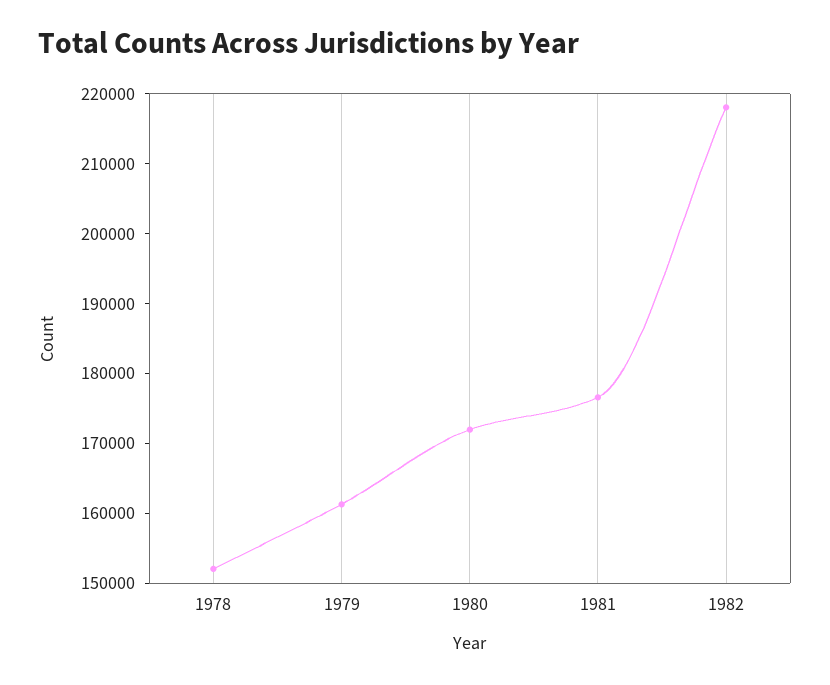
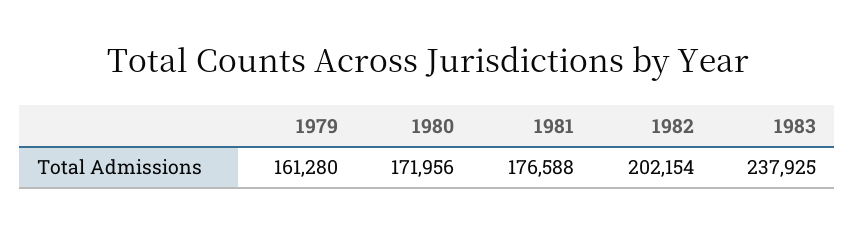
1978: 152000 -> none
1982: 218000 -> 202154
1983: none -> 237925

